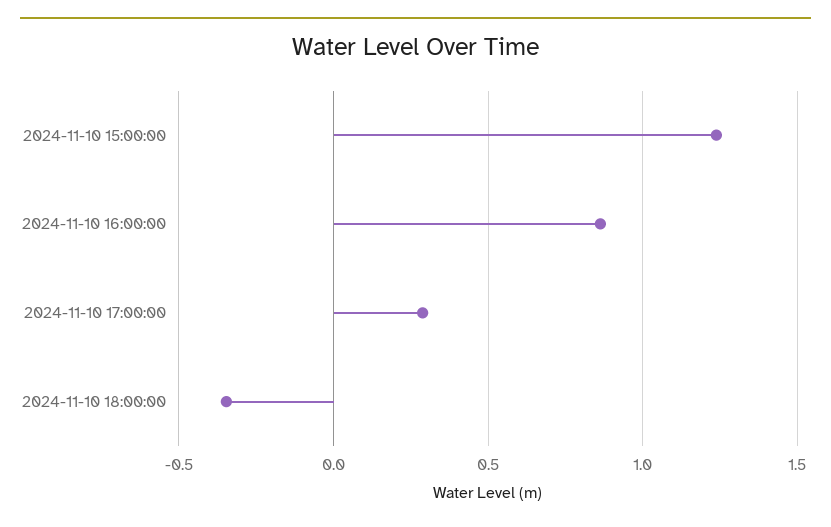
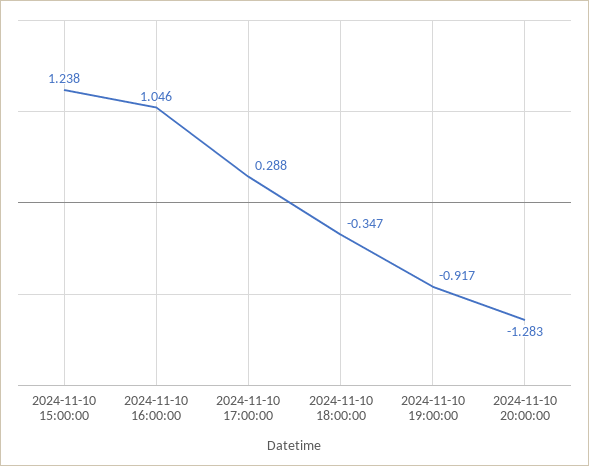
2024-11-10 16:00:00: 0.85 -> 1.046
2024-11-10 19:00:00: none -> -0.917
2024-11-10 20:00:00: none -> -1.283

